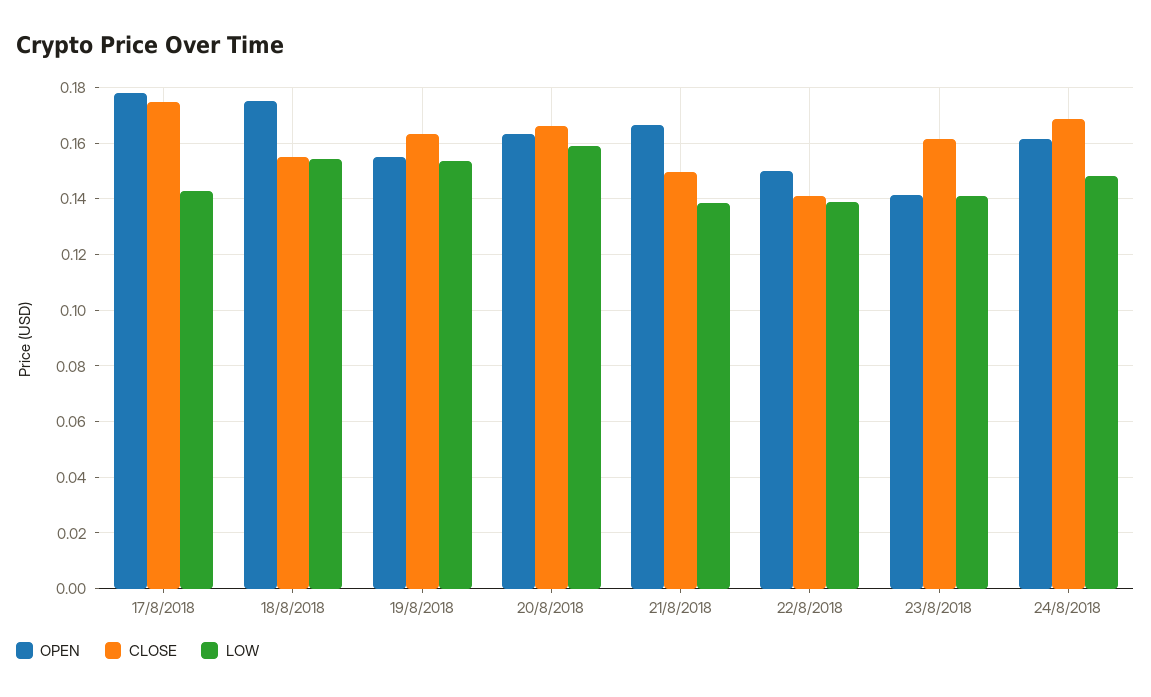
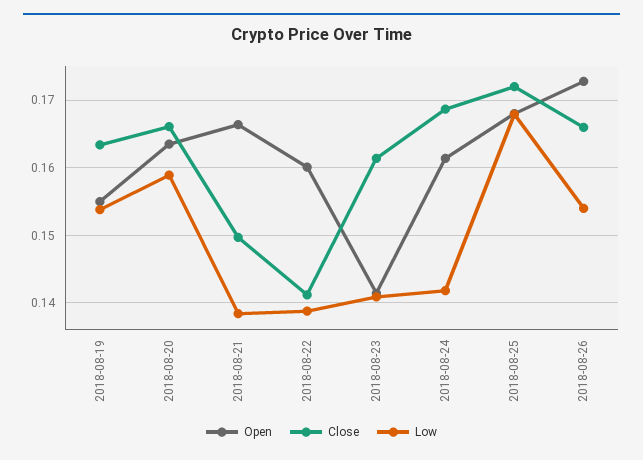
OPEN, 17/8/2018: 0.1775 -> none
CLOSE, 17/8/2018: 0.175 -> none
LOW, 17/8/2018: 0.1425 -> none
OPEN, 18/8/2018: 0.175 -> none
CLOSE, 18/8/2018: 0.155 -> none
LOW, 18/8/2018: 0.155 -> none
OPEN, 22/8/2018: 0.15 -> 0.16
LOW, 24/8/2018: 0.1475 -> 0.142
OPEN, 2018-08-25: none -> 0.168
CLOSE, 2018-08-25: none -> 0.172
LOW, 2018-08-25: none -> 0.168
OPEN, 2018-08-26: none -> 0.173
CLOSE, 2018-08-26: none -> 0.166
LOW, 2018-08-26: none -> 0.154

